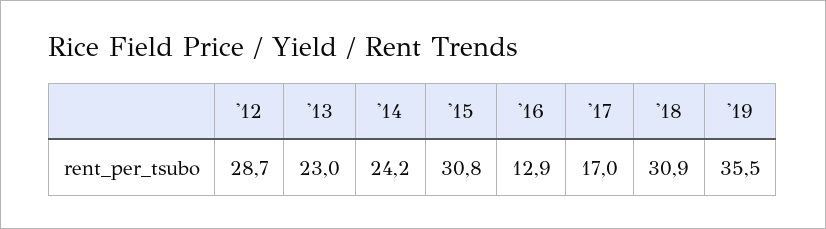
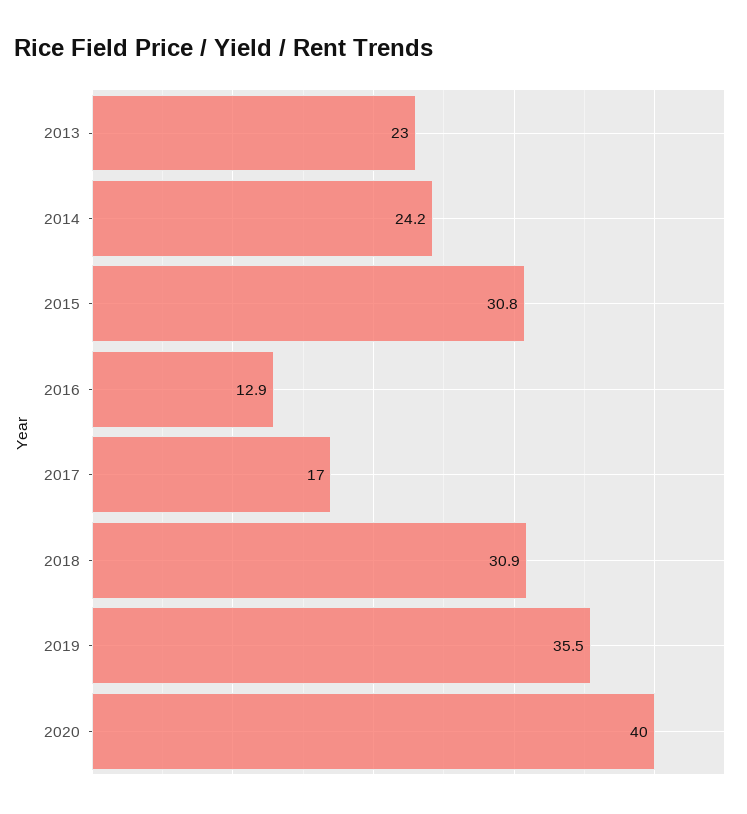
'12: 28.7 -> none
2020: none -> 40

